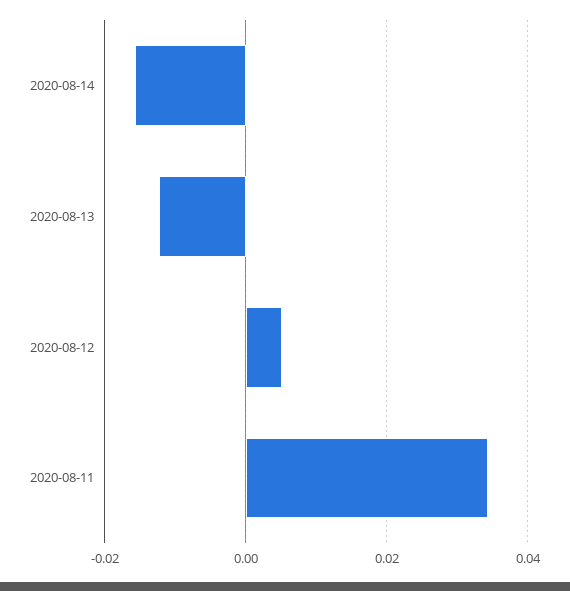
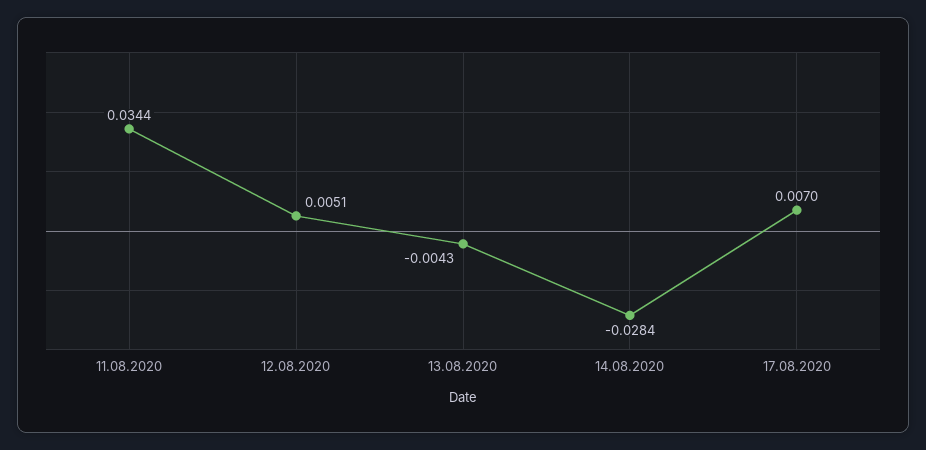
2020-08-14: -0.016 -> -0.0284
2020-08-13: -0.012 -> -0.0043
17.08.2020: none -> 0.007

